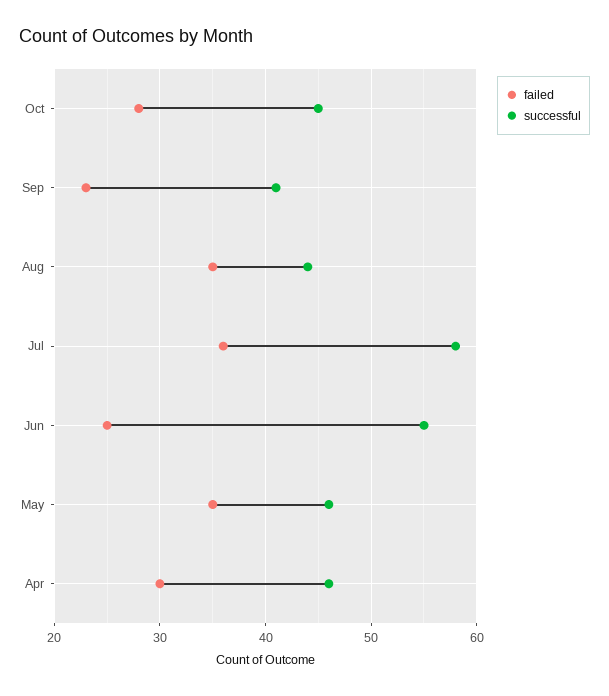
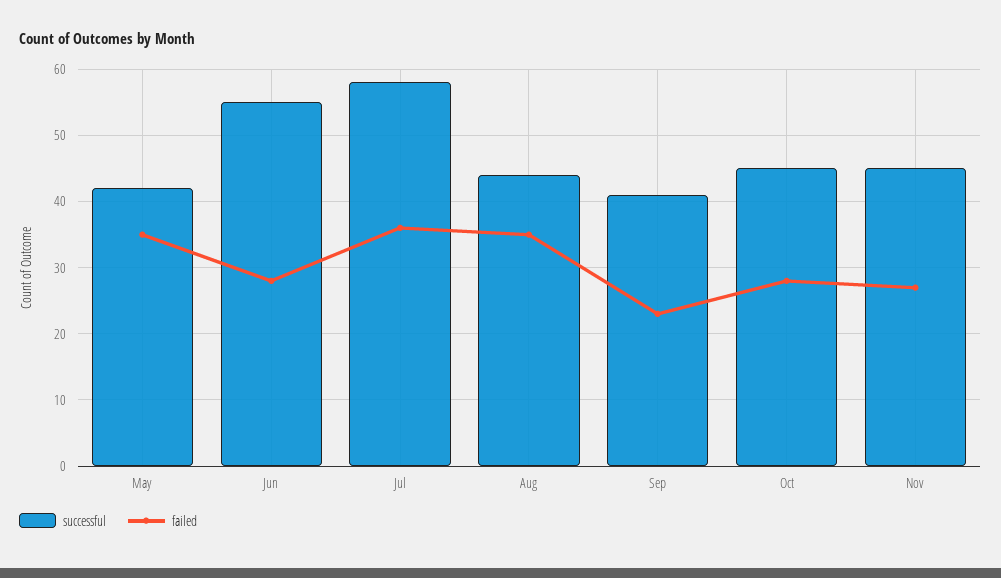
failed, Jun: 25 -> 28
successful, May: 46 -> 42
failed, Apr: 30 -> none
successful, Apr: 46 -> none
successful, Nov: none -> 45
failed, Nov: none -> 27

